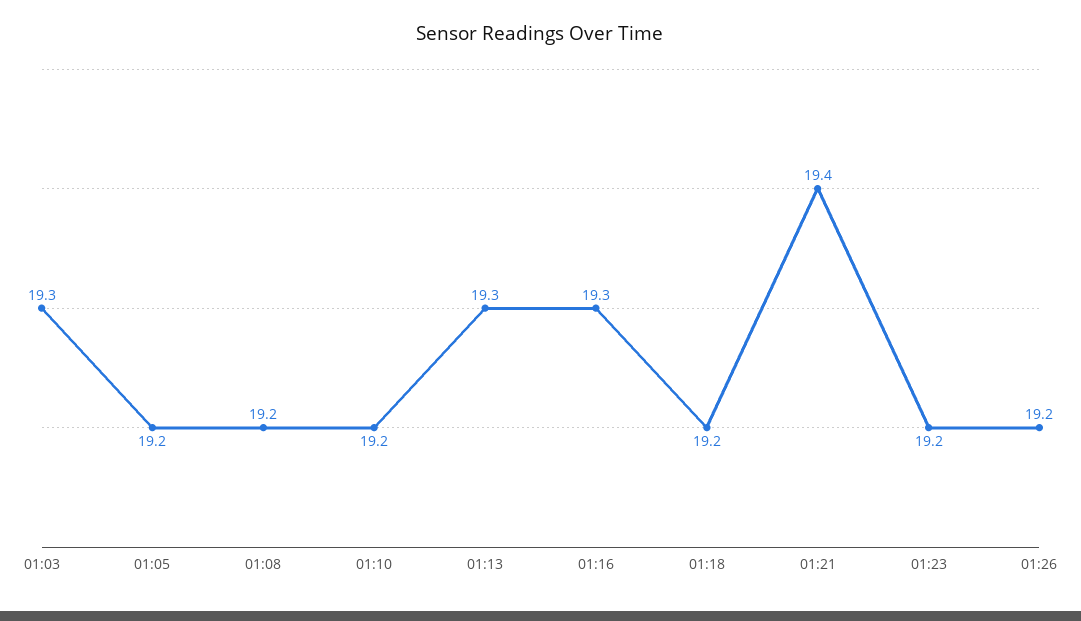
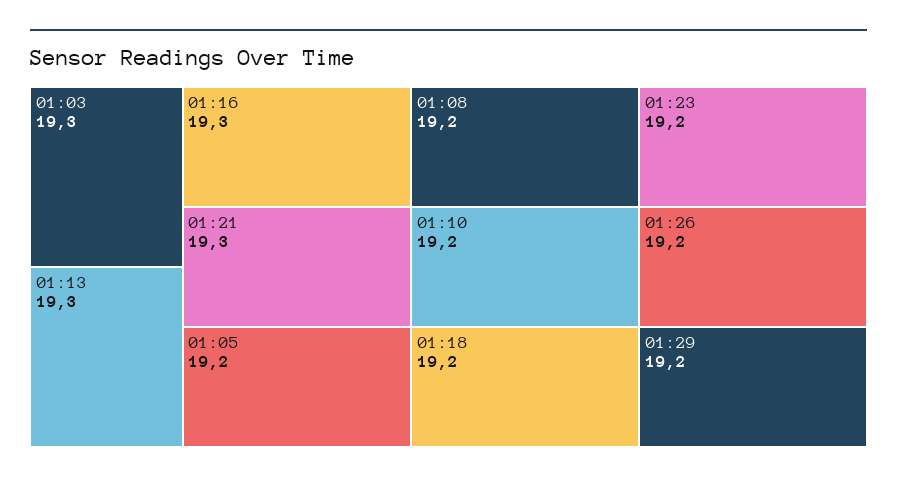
01:21: 19.4 -> 19.3
01:29: none -> 19.2

